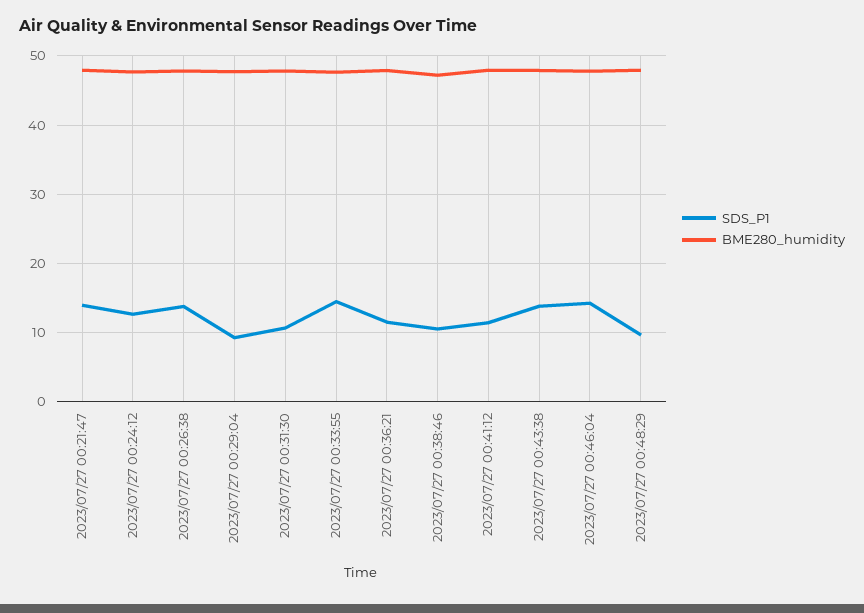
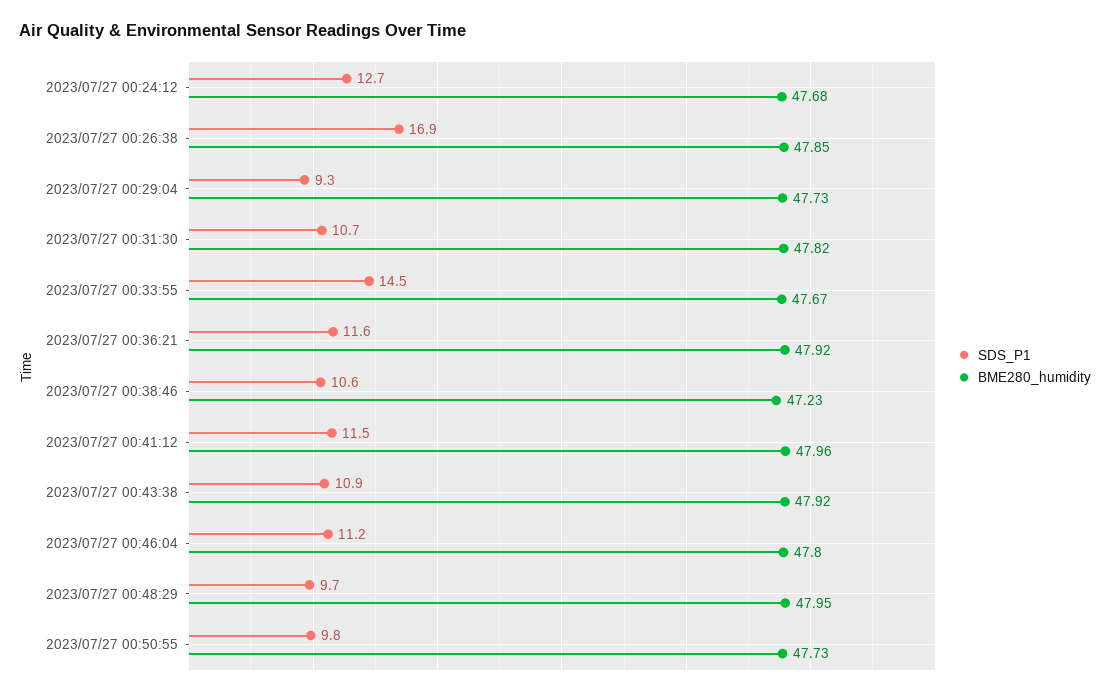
SDS_P1, 2023/07/27 00:21:47: 14 -> none
BME280_humidity, 2023/07/27 00:21:47: 48 -> none
SDS_P1, 2023/07/27 00:26:38: 14 -> 16.9
SDS_P1, 2023/07/27 00:43:38: 14 -> 10.9
SDS_P1, 2023/07/27 00:46:04: 14 -> 11.2
SDS_P1, 2023/07/27 00:50:55: none -> 9.8
BME280_humidity, 2023/07/27 00:50:55: none -> 47.73

